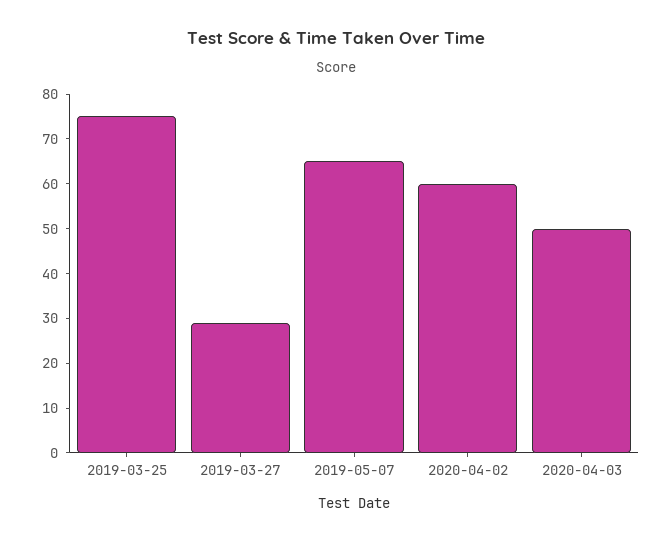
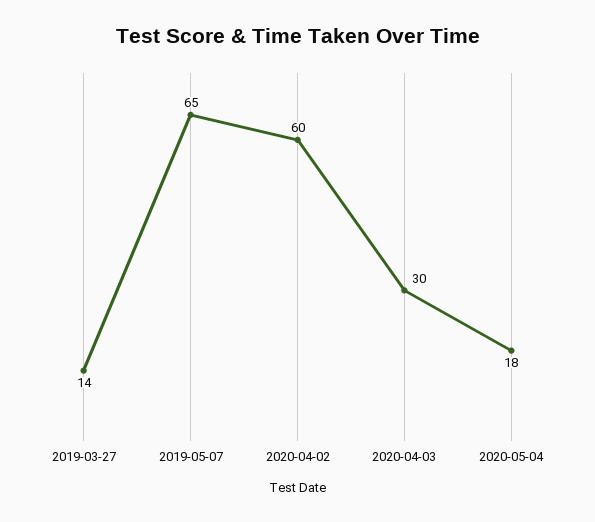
2019-03-25: 75 -> none
2019-03-27: 30 -> 14
2020-04-03: 50 -> 30
2020-05-04: none -> 18

